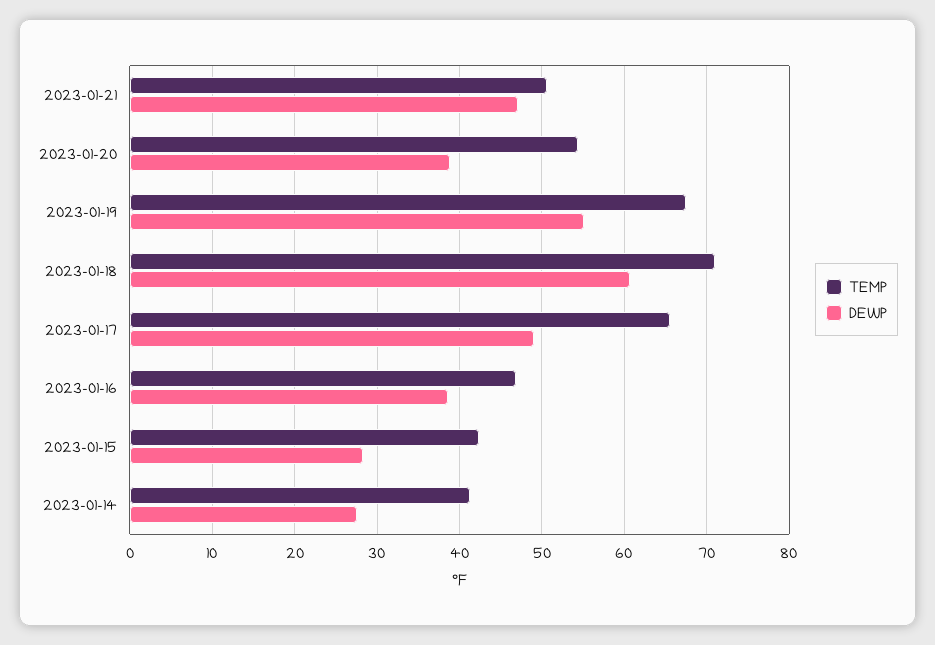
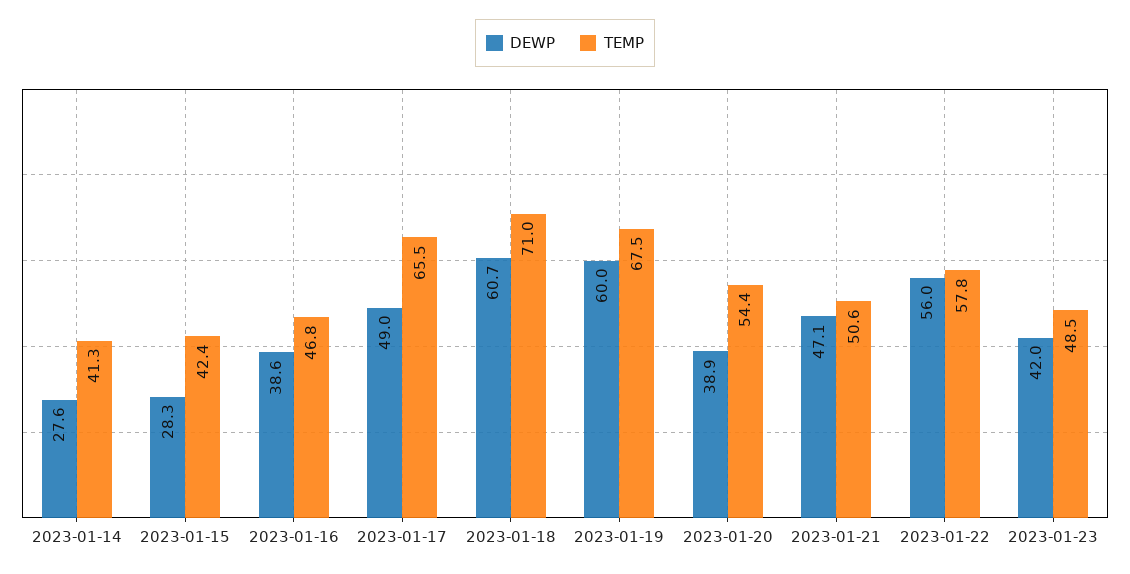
DEWP, 2023-01-19: 55 -> 60
DEWP, 2023-01-22: none -> 56
TEMP, 2023-01-22: none -> 57.8
DEWP, 2023-01-23: none -> 42
TEMP, 2023-01-23: none -> 48.5

